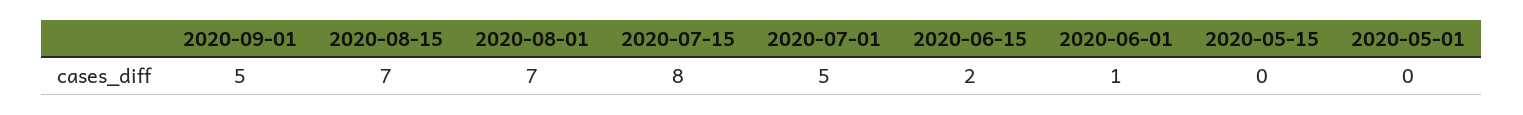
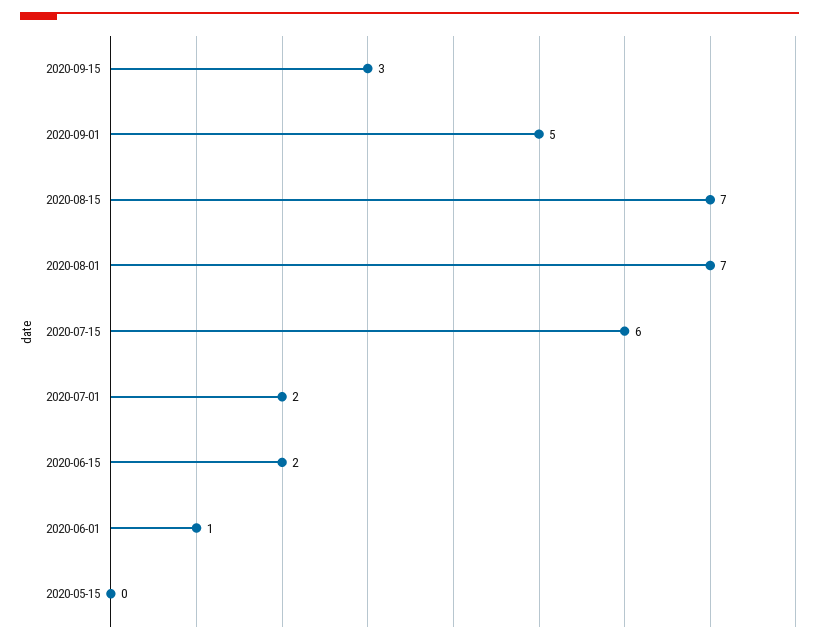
2020-07-15: 8 -> 6
2020-07-01: 5 -> 2
2020-05-01: 0 -> none
2020-09-15: none -> 3

